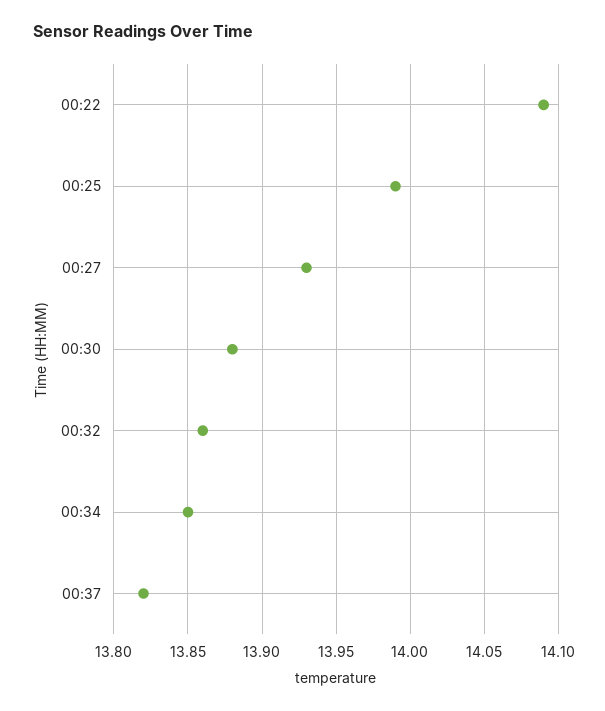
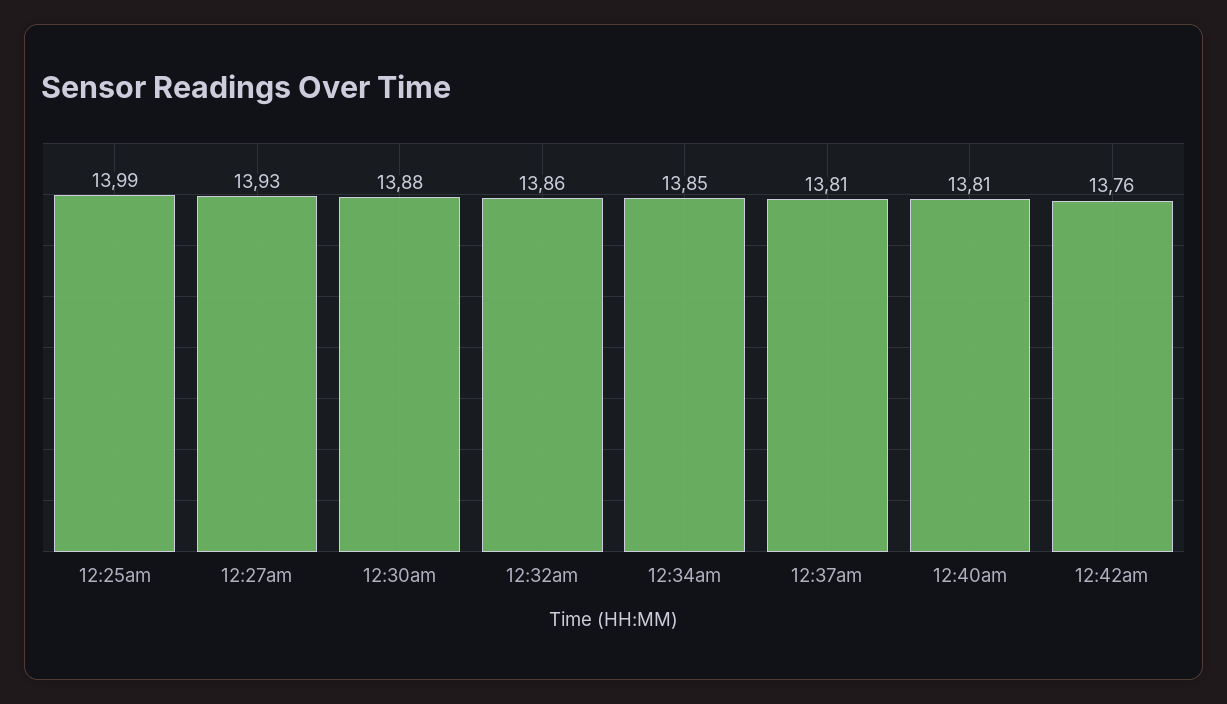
00:22: 14.09 -> none
00:37: 13.82 -> 13.81
12:40am: none -> 13.81
12:42am: none -> 13.76

